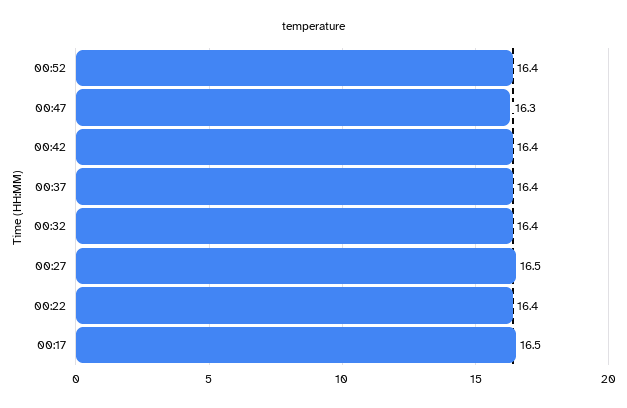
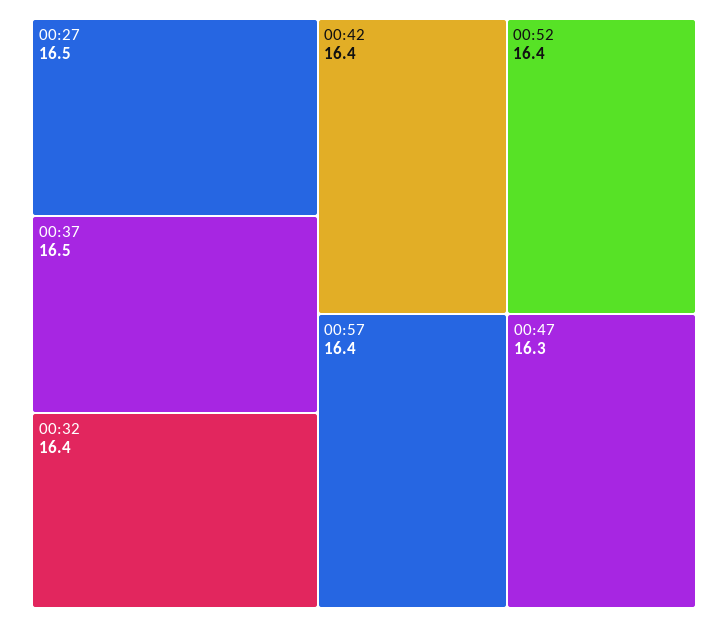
00:37: 16.4 -> 16.5
00:22: 16.4 -> none
00:17: 16.5 -> none
00:57: none -> 16.4

